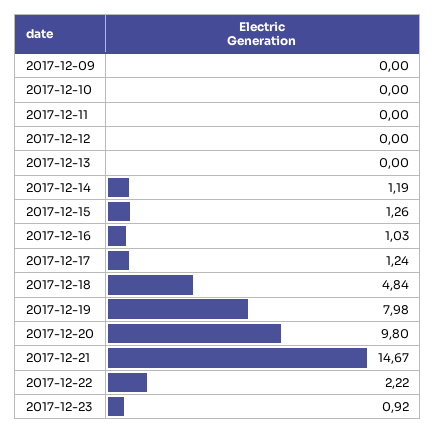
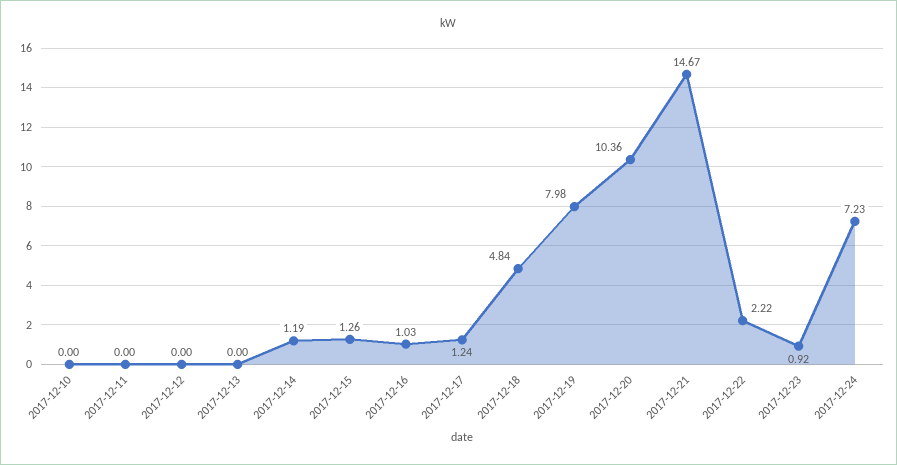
2017-12-09: 0 -> none
2017-12-20: 9.8 -> 10.36
2017-12-24: none -> 7.23

